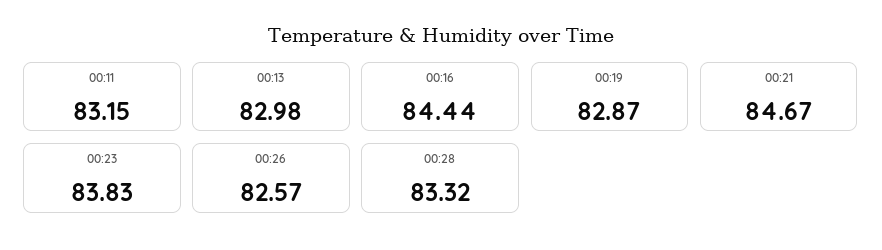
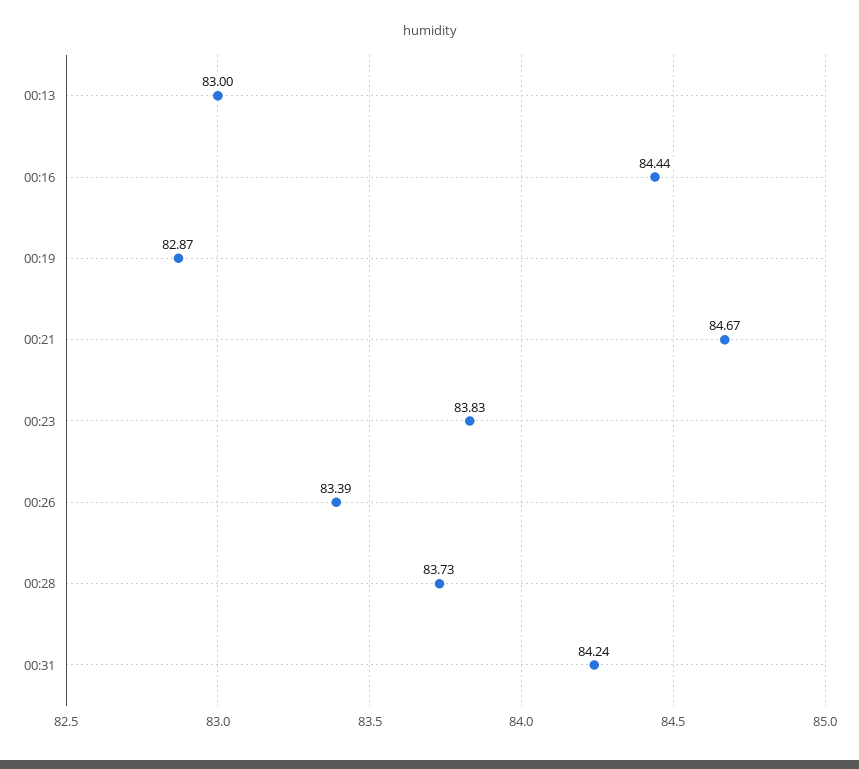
00:11: 83.15 -> none
00:13: 82.98 -> 83
00:26: 82.57 -> 83.39
00:28: 83.32 -> 83.73
00:31: none -> 84.24

